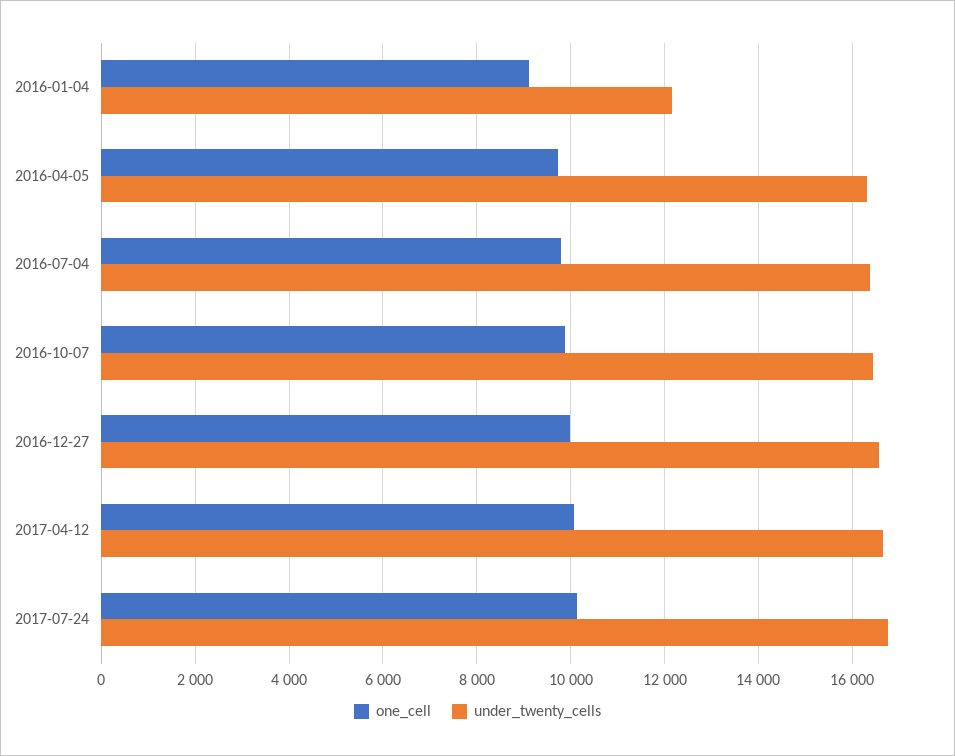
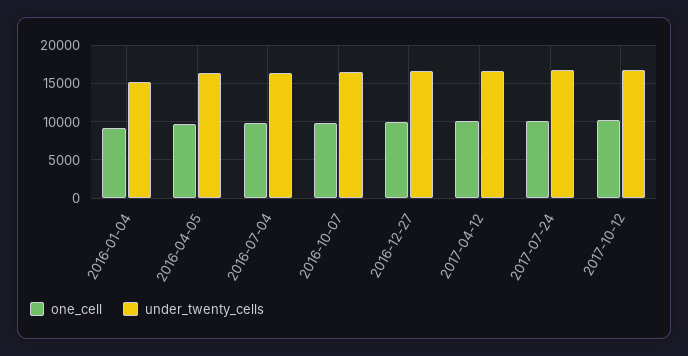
under_twenty_cells, 2016-01-04: 12200 -> 15000
one_cell, 2017-10-12: none -> 10000
under_twenty_cells, 2017-10-12: none -> 17000

